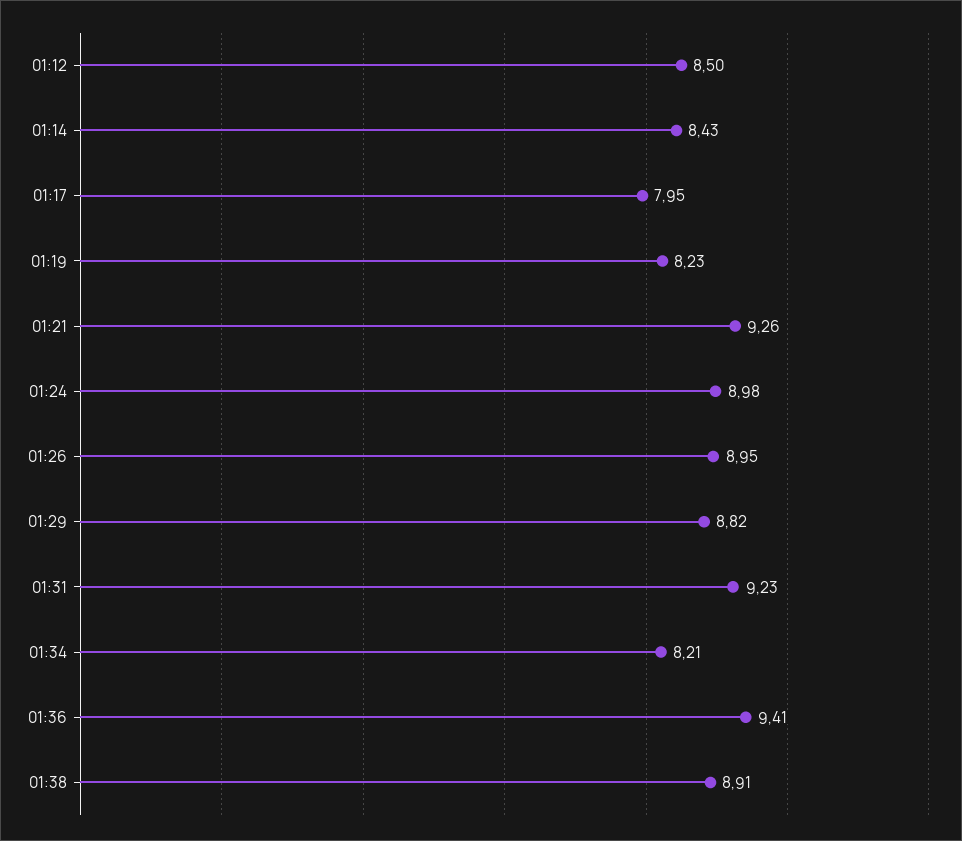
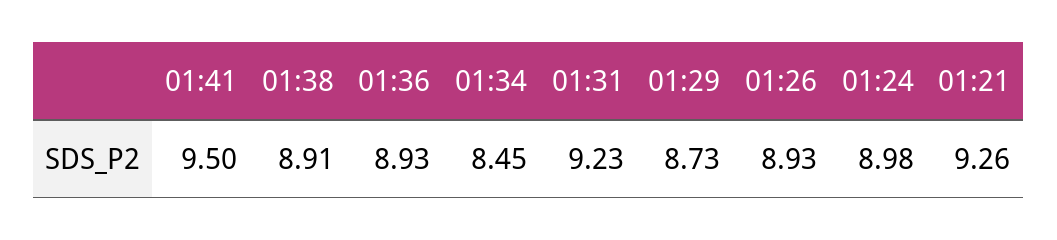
01:12: 8.5 -> none
01:14: 8.43 -> none
01:17: 7.95 -> none
01:19: 8.23 -> none
01:26: 8.95 -> 8.93
01:29: 8.82 -> 8.73
01:34: 8.21 -> 8.45
01:36: 9.41 -> 8.93
01:41: none -> 9.5

